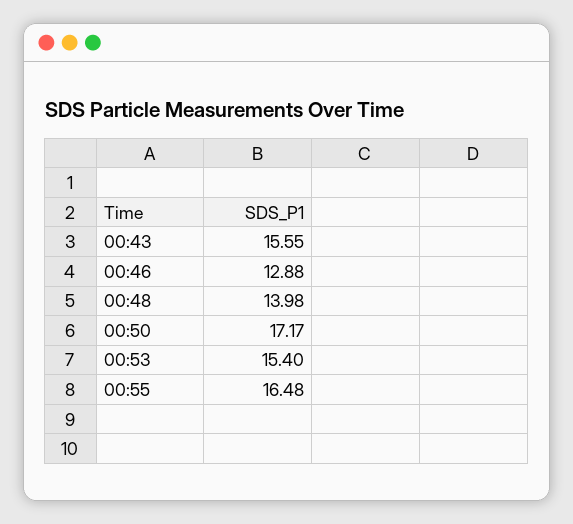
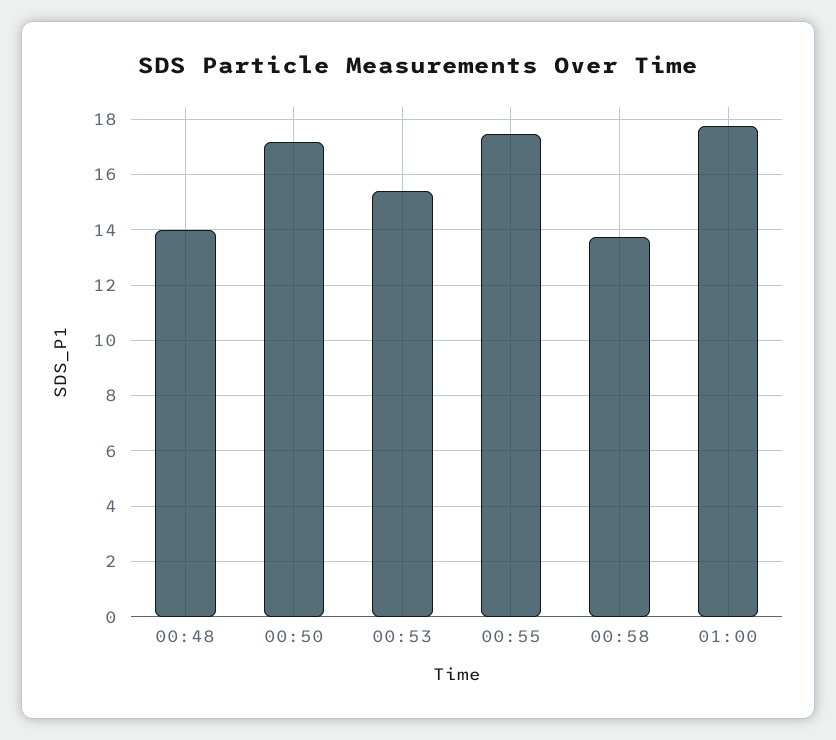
00:43: 15.55 -> none
00:46: 12.88 -> none
00:55: 16.48 -> 17.5
00:58: none -> 13.75
01:00: none -> 17.75

